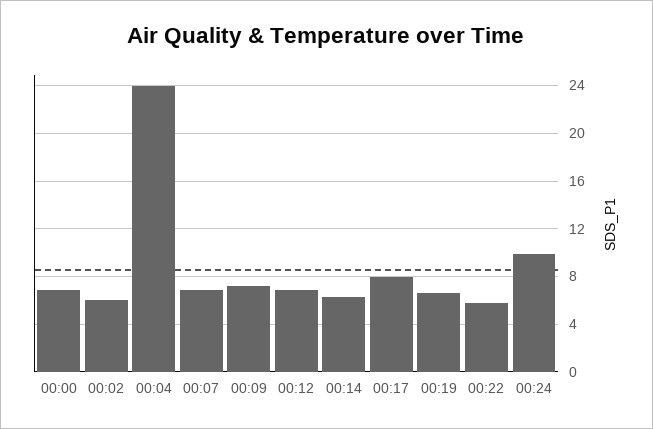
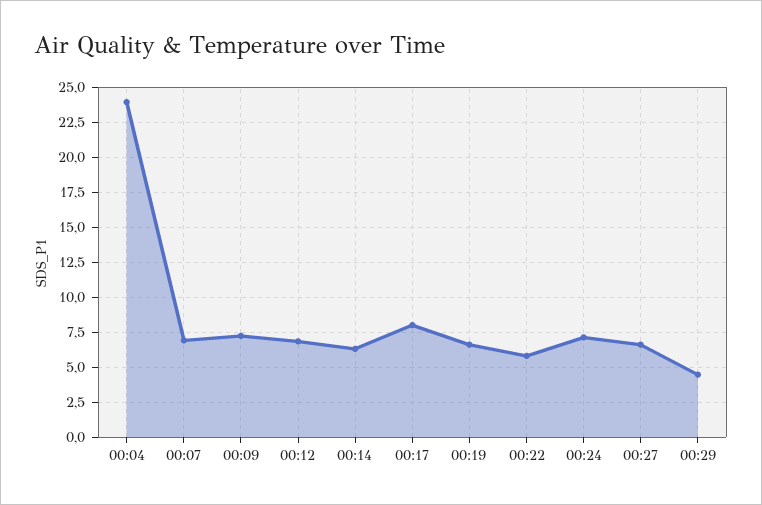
00:00: 7 -> none
00:02: 6 -> none
00:24: 10 -> 7
00:27: none -> 6.5
00:29: none -> 4.5

